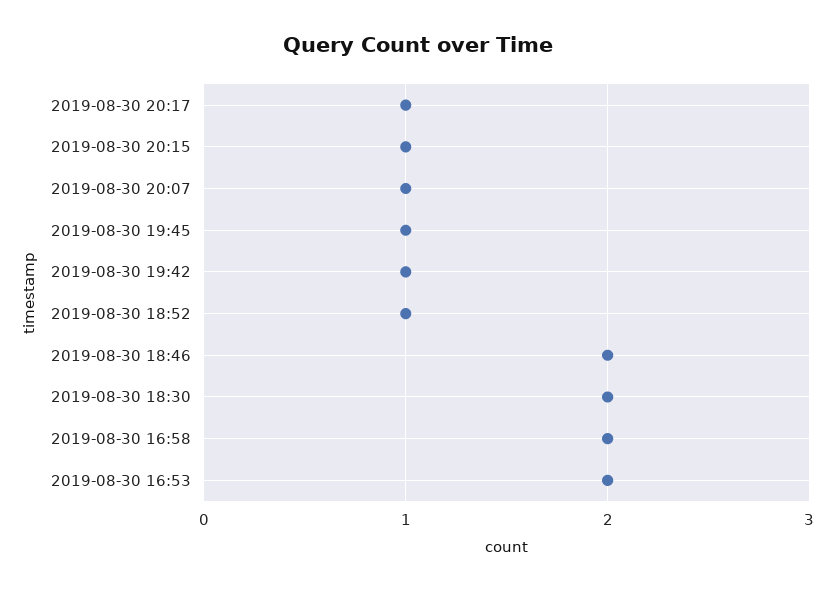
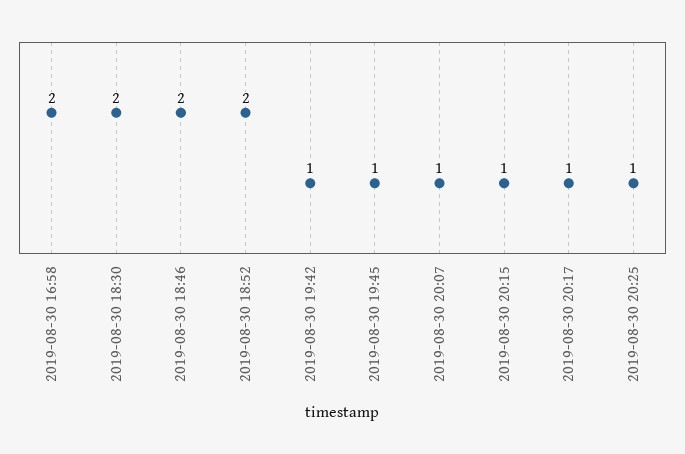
2019-08-30 18:52: 1 -> 2
2019-08-30 16:53: 2 -> none
2019-08-30 20:25: none -> 1

